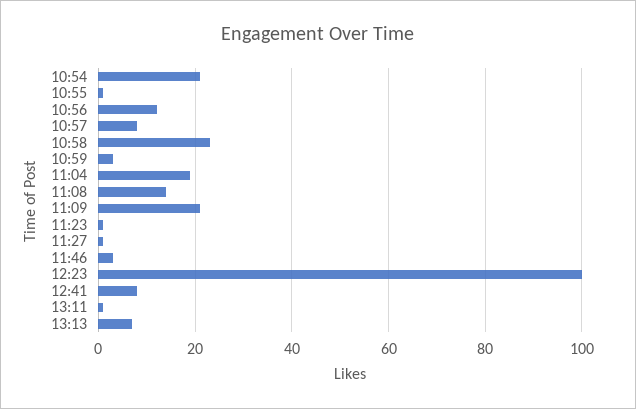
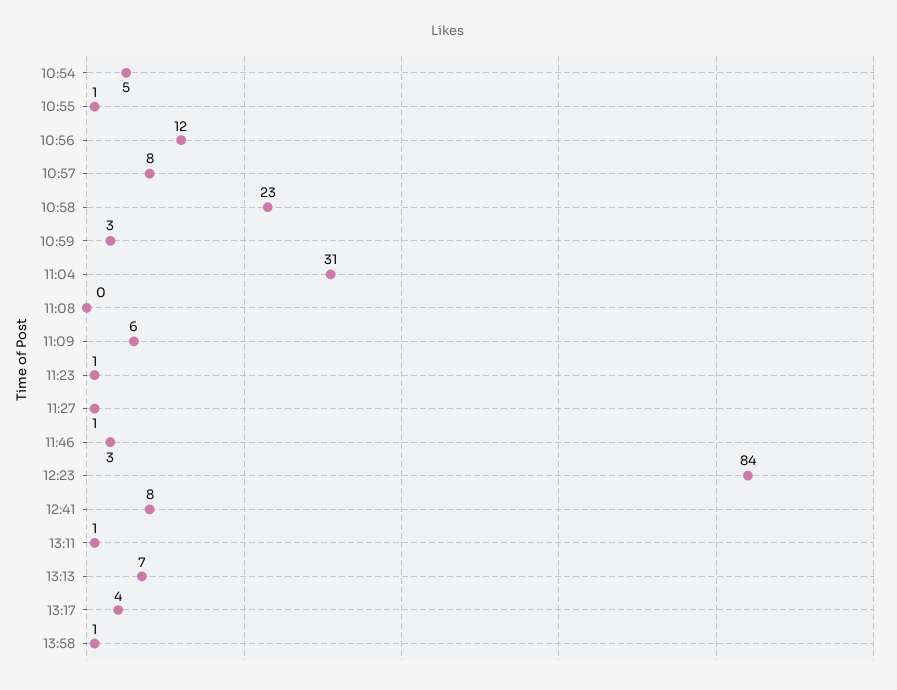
10:54: 20 -> 5
11:04: 20 -> 31
11:08: 15 -> 0
11:09: 20 -> 6
12:23: 100 -> 84
13:17: none -> 4
13:58: none -> 1

